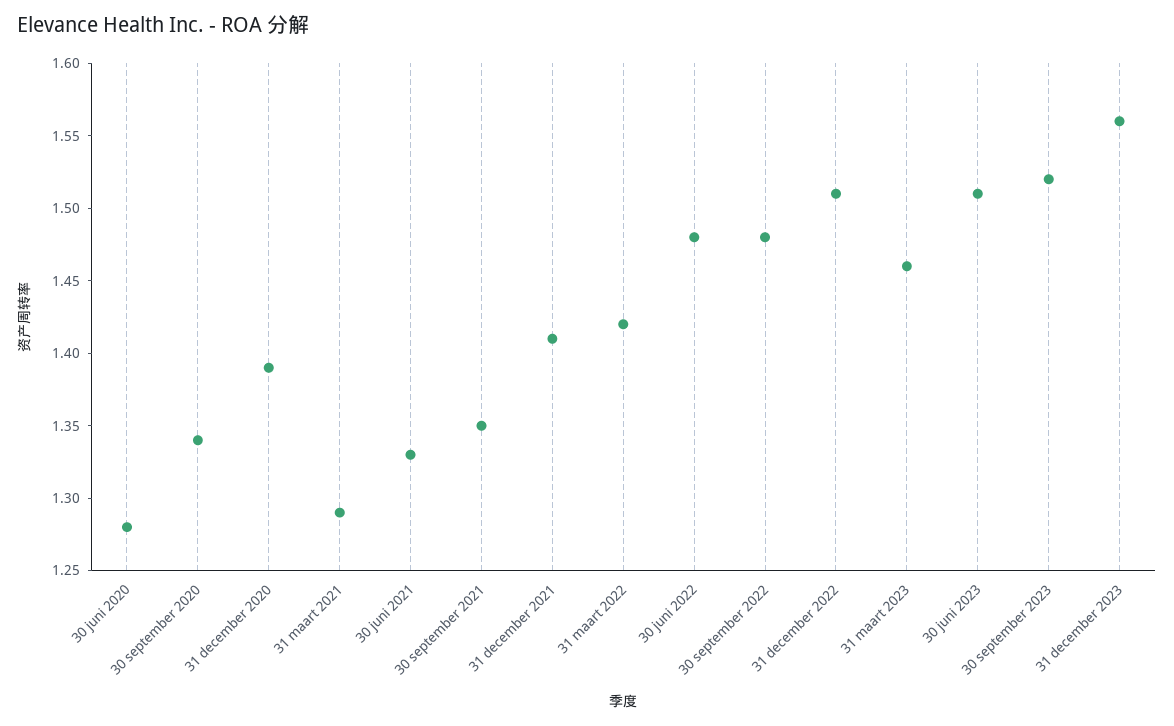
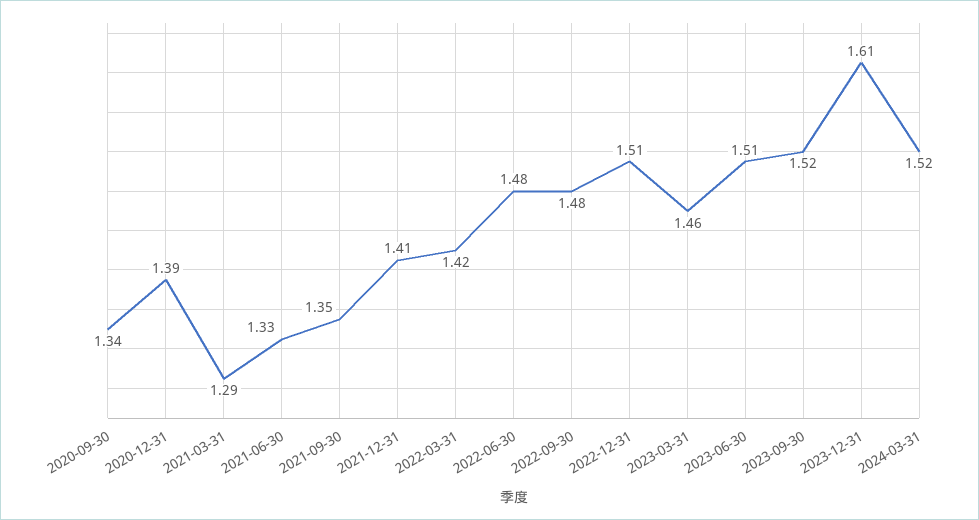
30 juni 2020: 1.28 -> none
31 december 2023: 1.56 -> 1.61
2024-03-31: none -> 1.52

